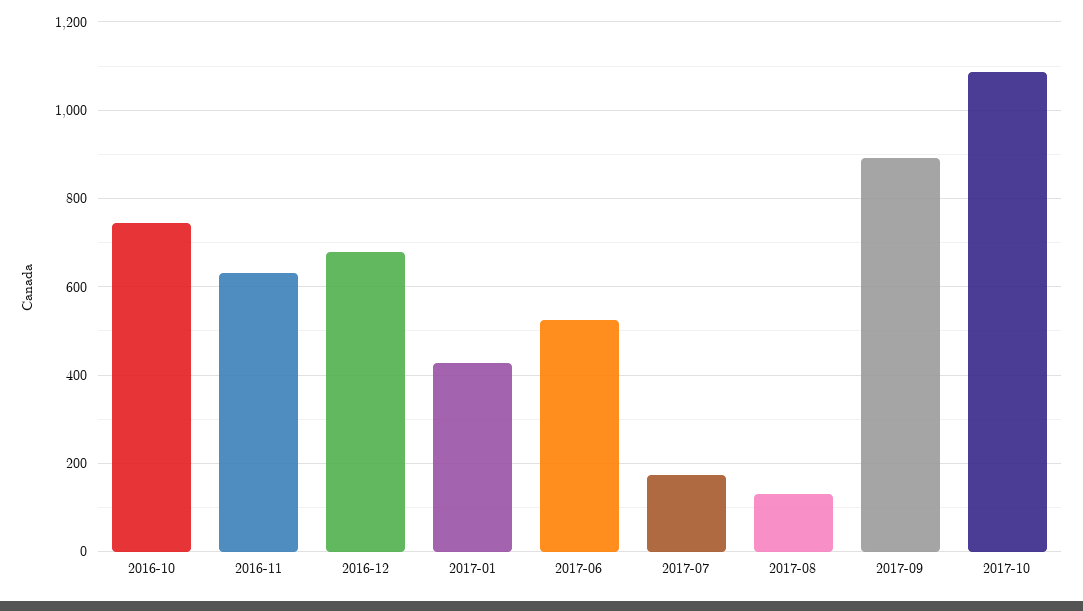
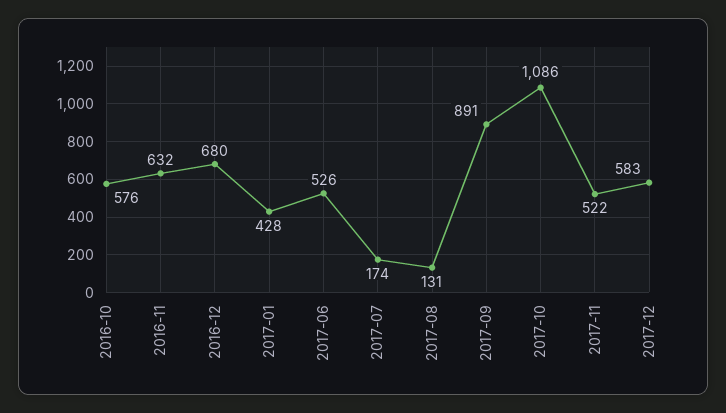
2016-10: 740 -> 576
2017-11: none -> 522
2017-12: none -> 583

